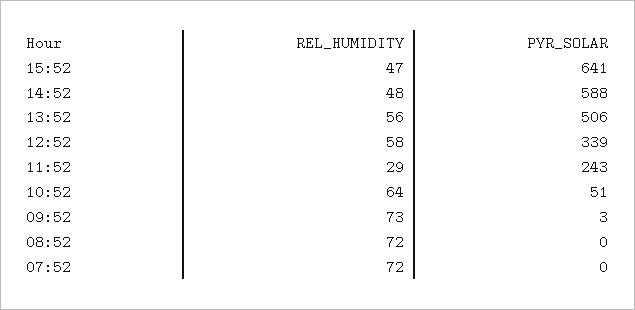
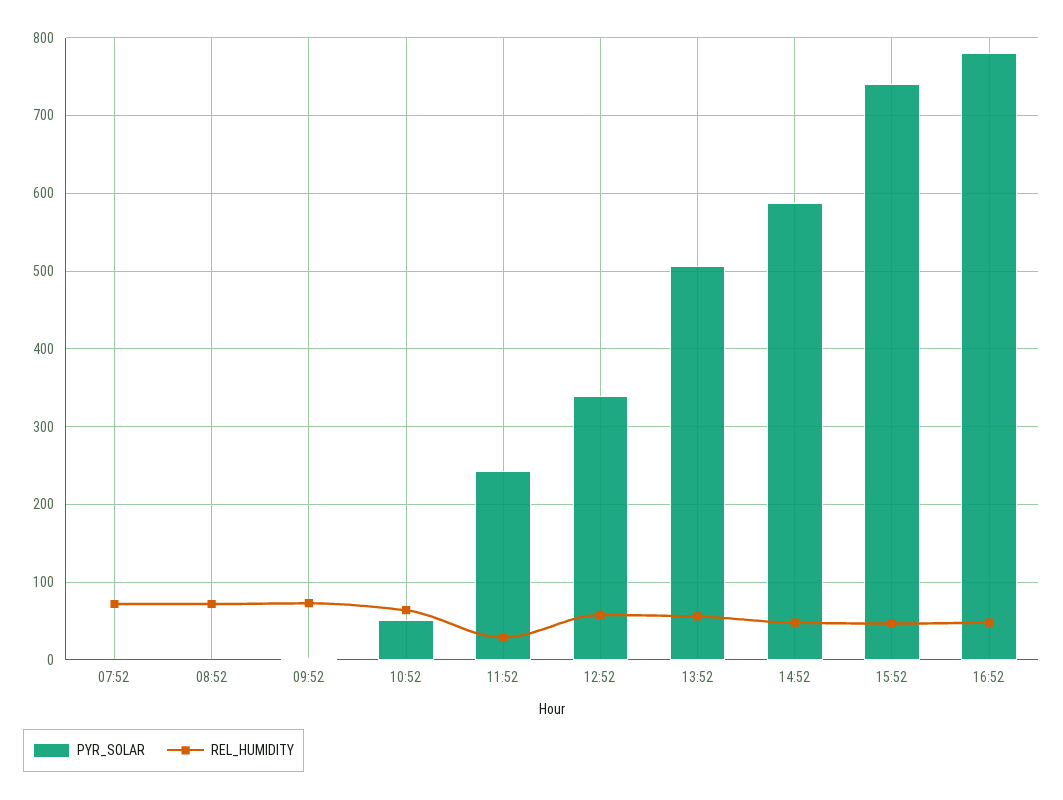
PYR_SOLAR, 15:52: 641 -> 740
PYR_SOLAR, 16:52: none -> 780
REL_HUMIDITY, 16:52: none -> 50

